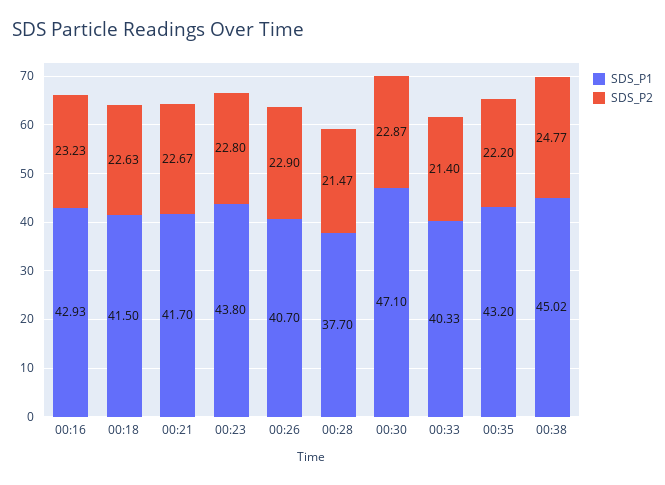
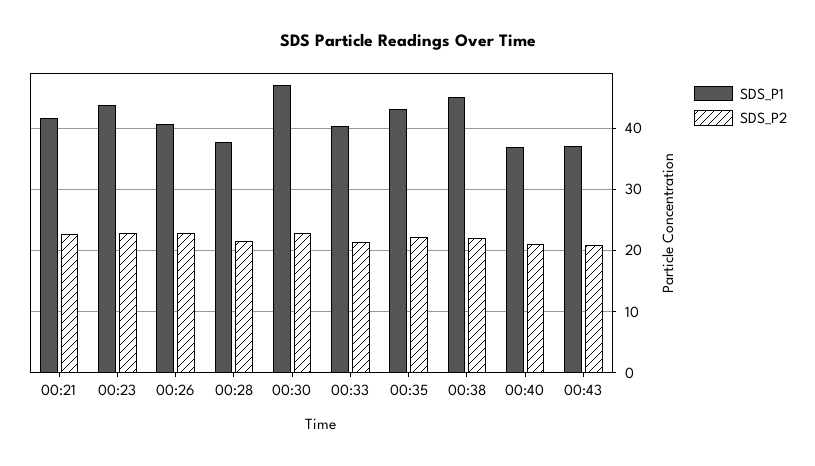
SDS_P1, 00:16: 42.93 -> none
SDS_P2, 00:16: 23.23 -> none
SDS_P1, 00:18: 41.5 -> none
SDS_P2, 00:18: 22.63 -> none
SDS_P2, 00:38: 24.77 -> 22
SDS_P1, 00:40: none -> 37
SDS_P2, 00:40: none -> 21
SDS_P1, 00:43: none -> 37
SDS_P2, 00:43: none -> 21

